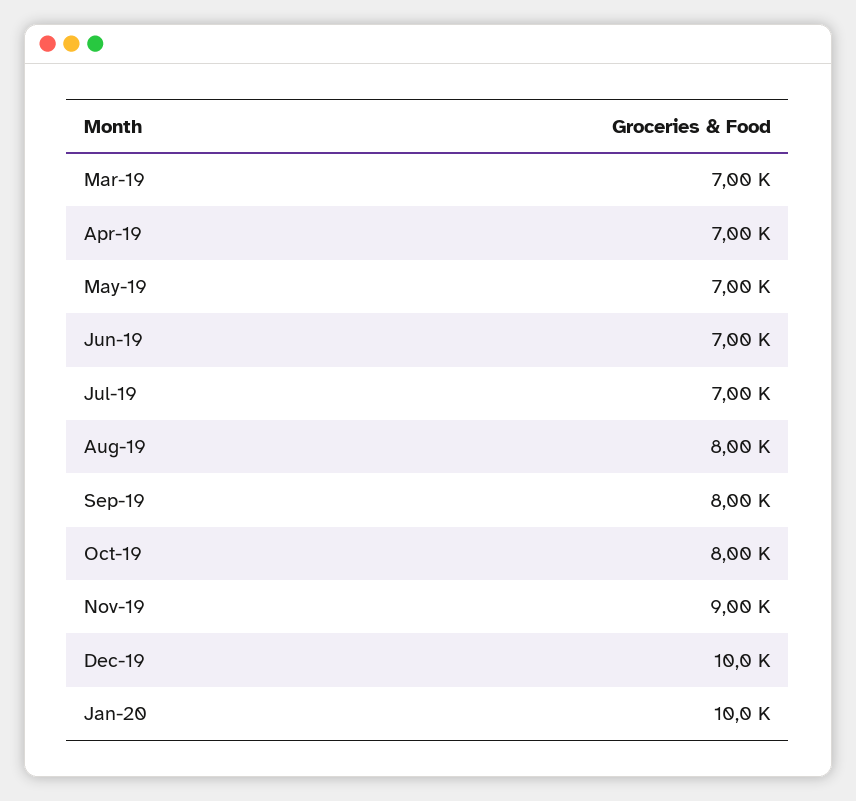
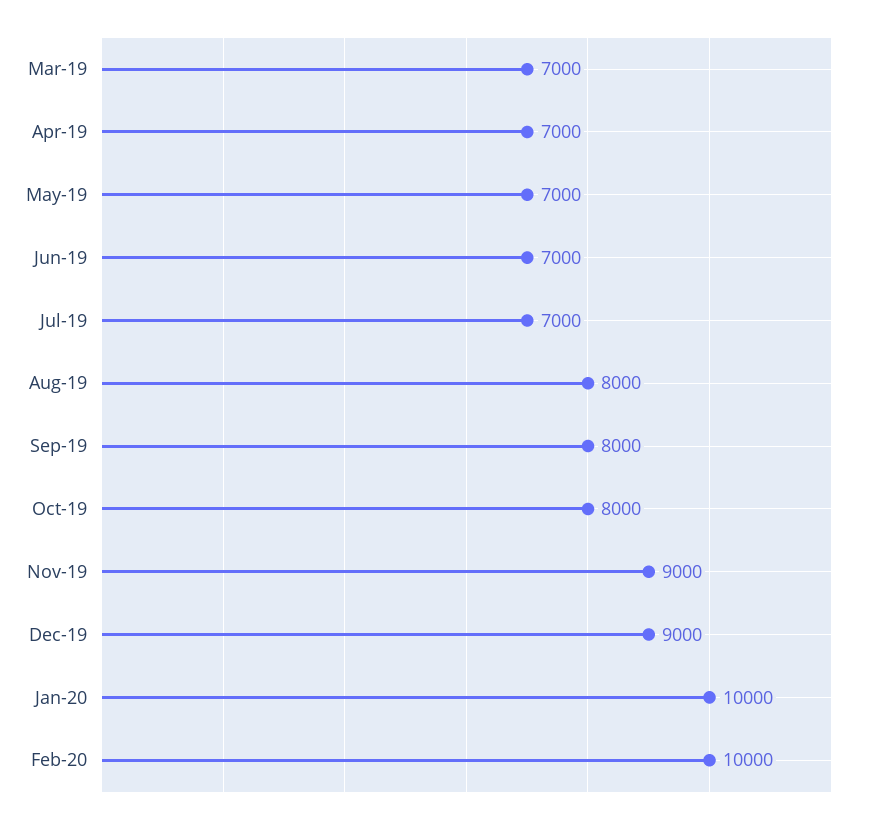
Dec-19: 10000 -> 9000
Feb-20: none -> 10000

